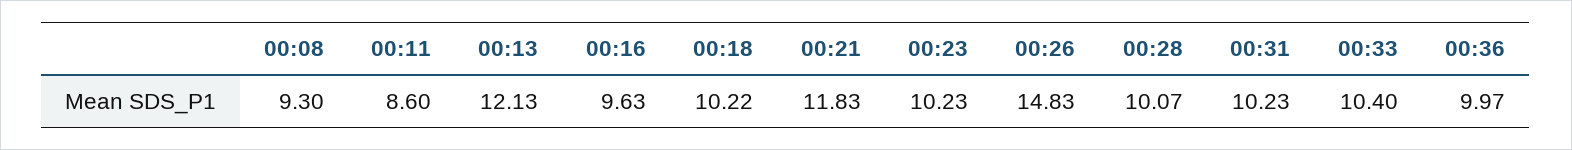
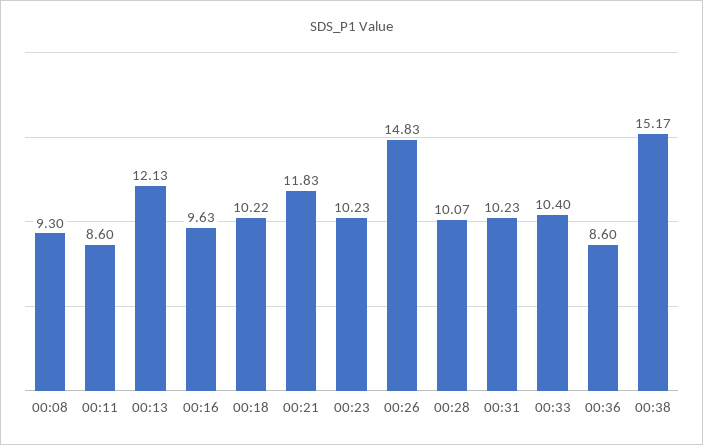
00:36: 9.97 -> 8.6
00:38: none -> 15.17

